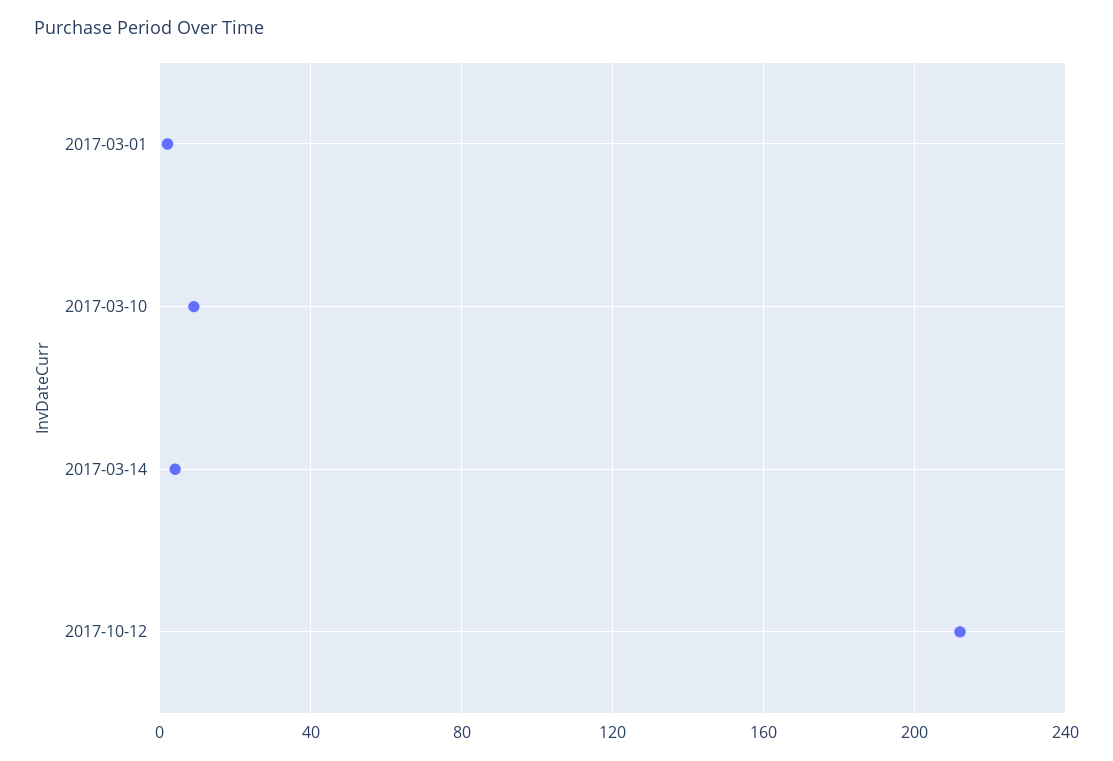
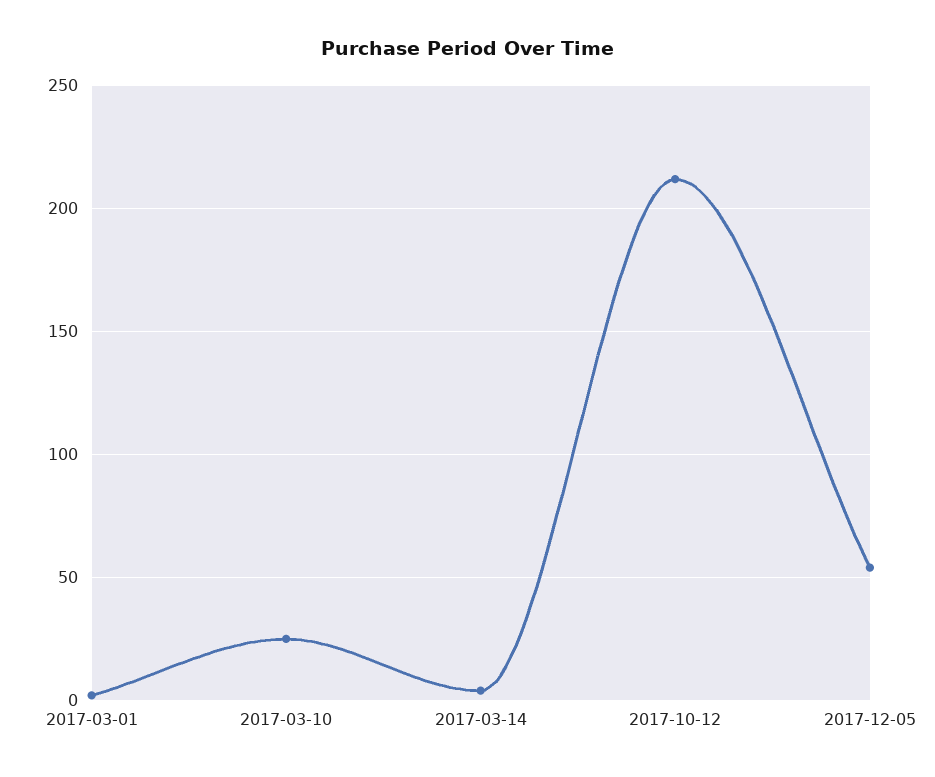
2017-03-10: 10 -> 25
2017-12-05: none -> 55

